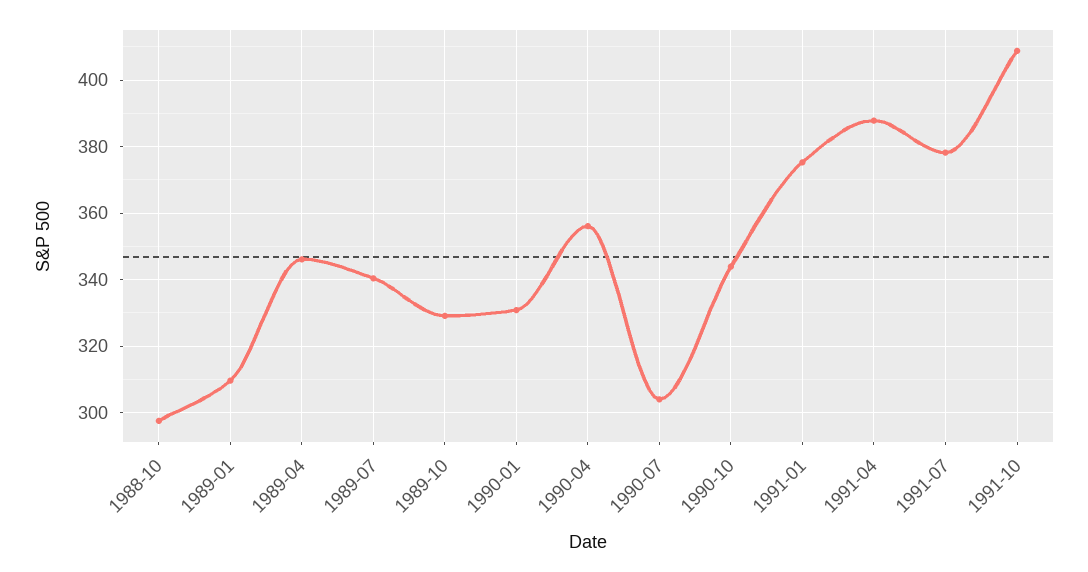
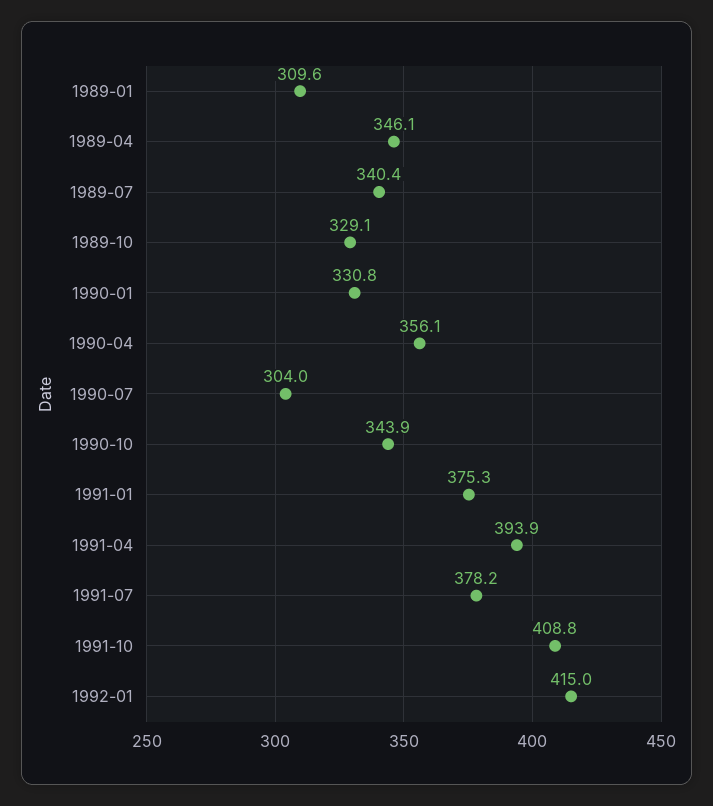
1988-10: 298 -> none
1991-04: 388 -> 393.9
1992-01: none -> 415

